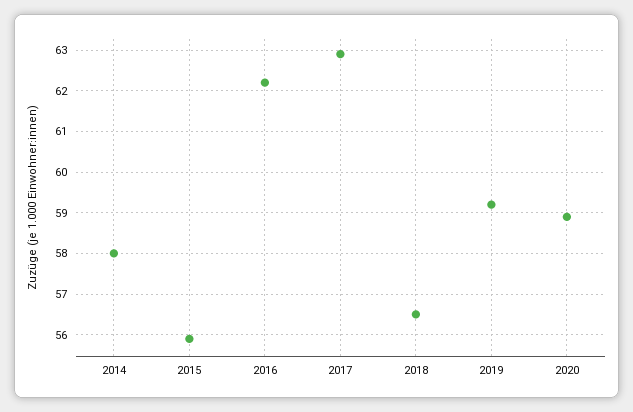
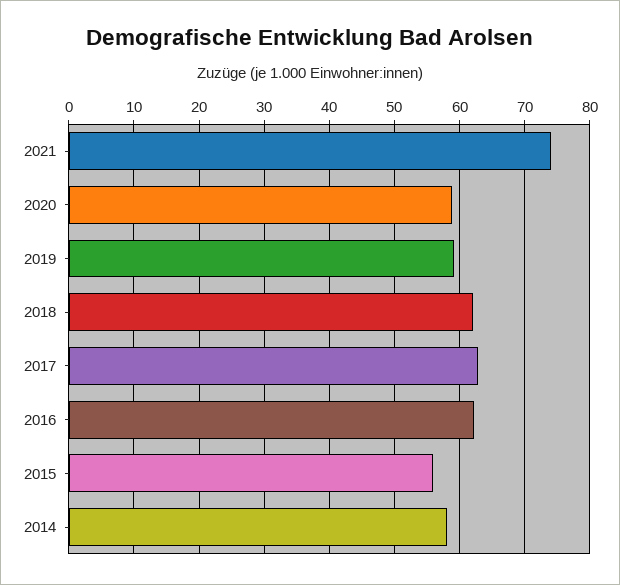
2018: 56.5 -> 62
2021: none -> 74

